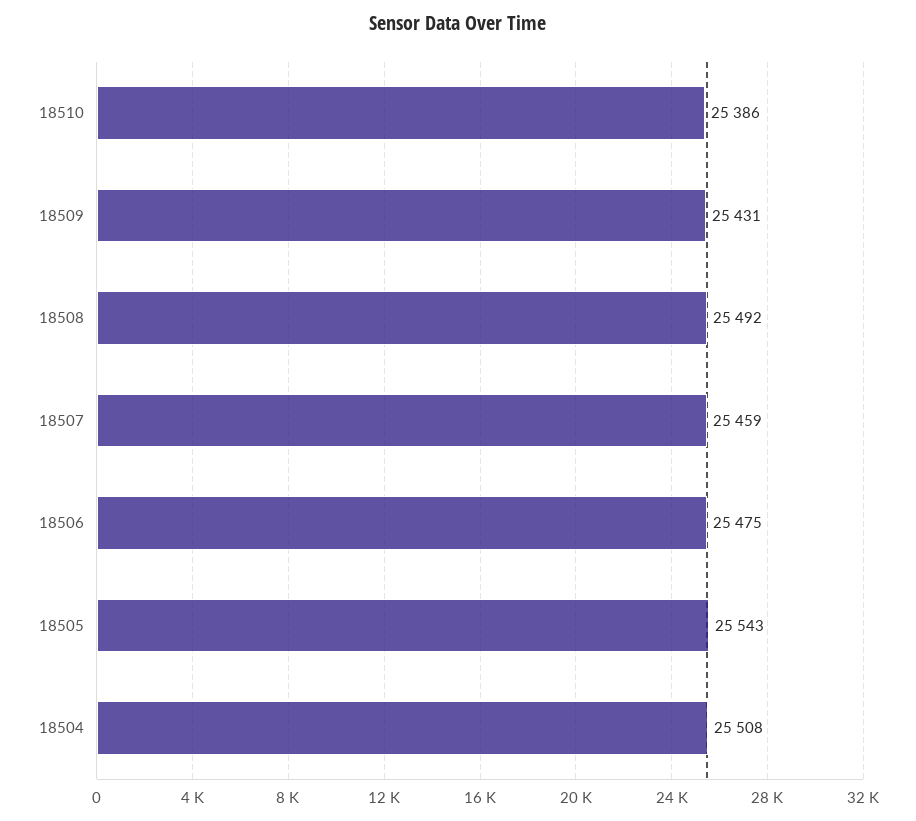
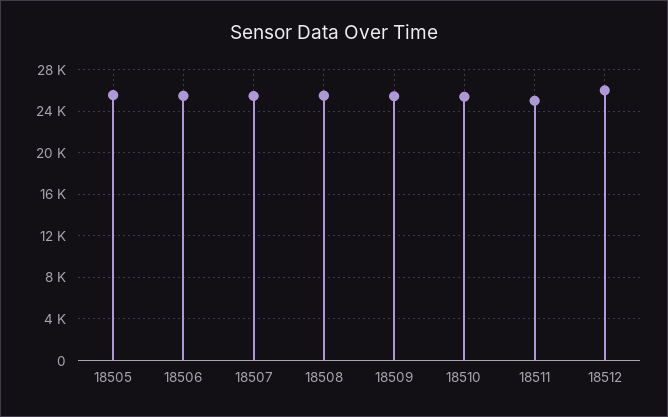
18504: 25508 -> none
18511: none -> 25000
18512: none -> 26000

